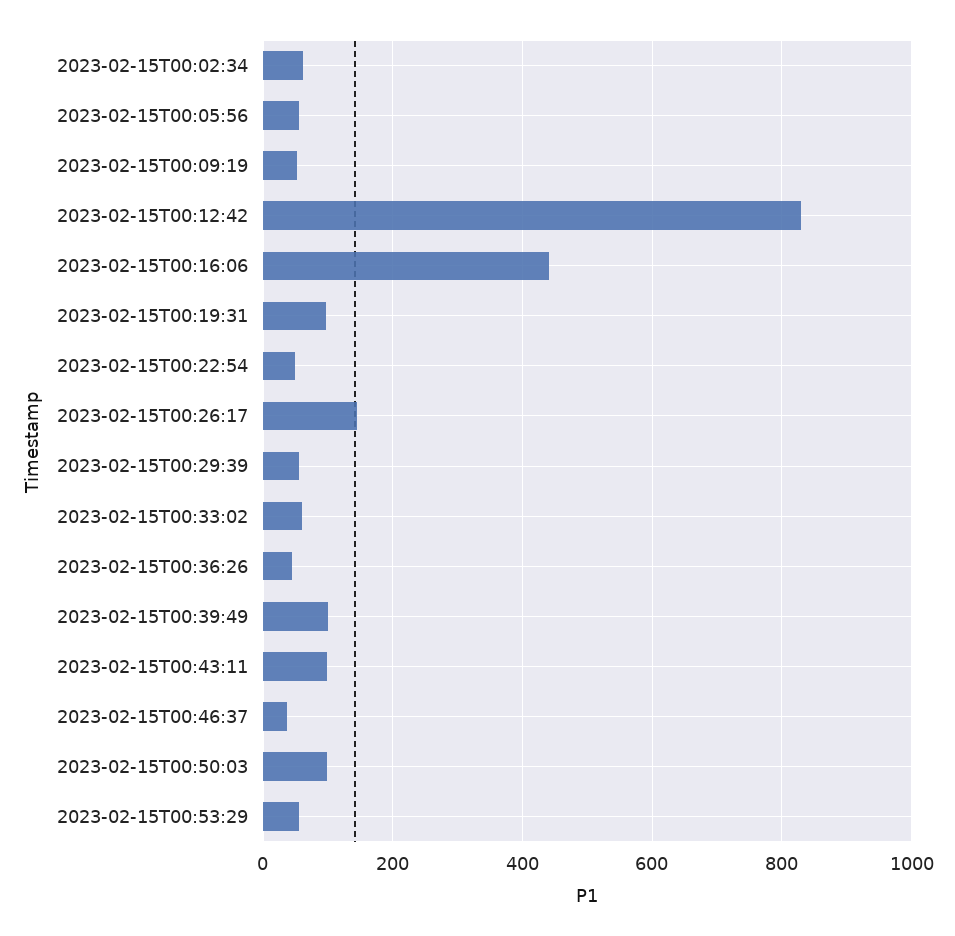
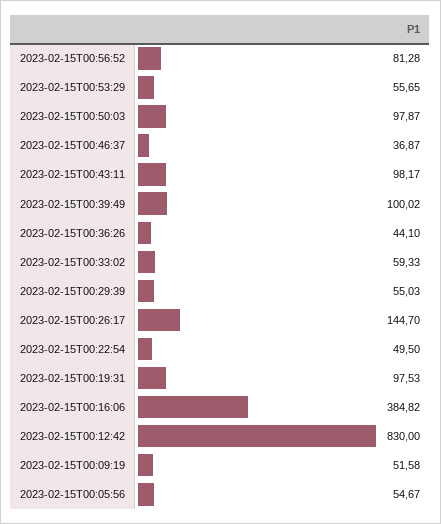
2023-02-15T00:02:34: 60 -> none
2023-02-15T00:16:06: 440 -> 384.82
2023-02-15T00:56:52: none -> 81.28

